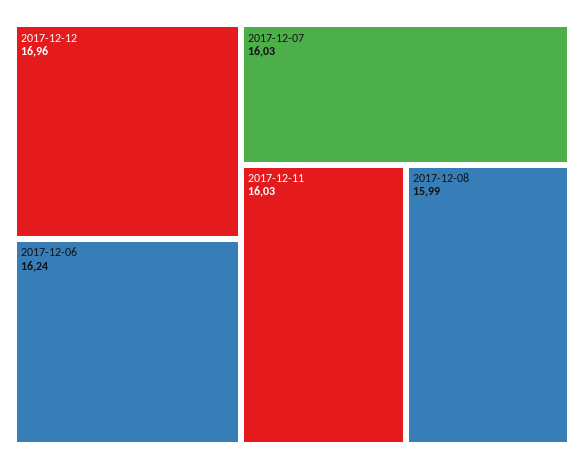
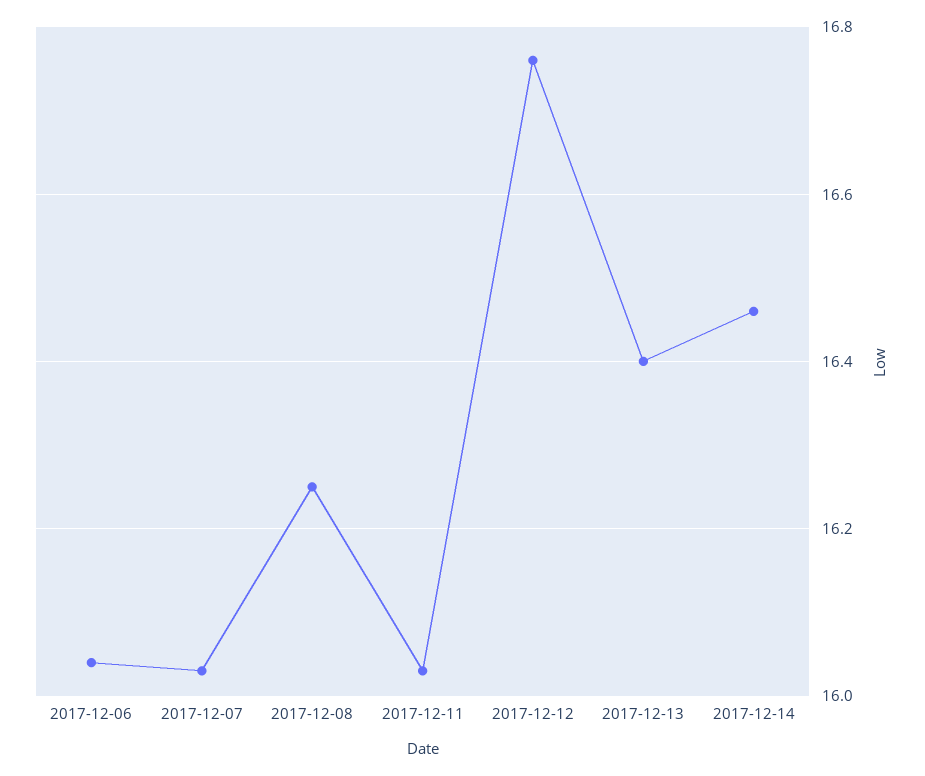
2017-12-12: 16.96 -> 16.75
2017-12-06: 16.24 -> 16.05
2017-12-08: 15.99 -> 16.25
2017-12-13: none -> 16.4
2017-12-14: none -> 16.45

